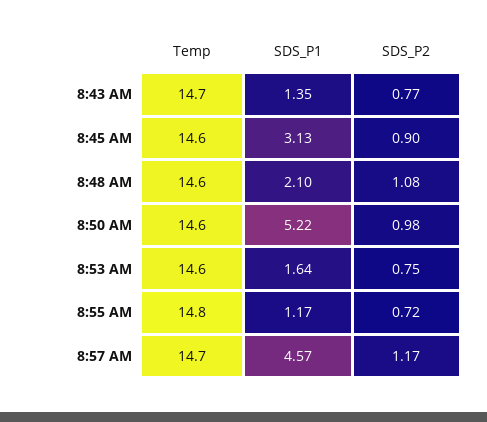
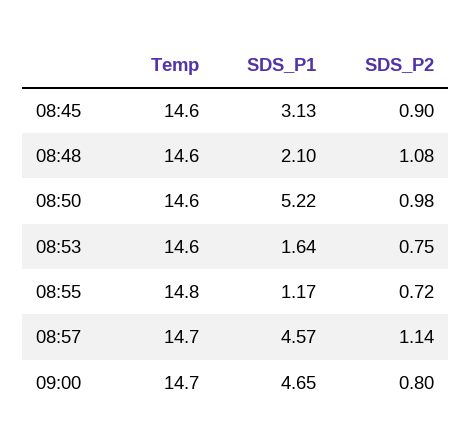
Temp, 8:43 AM: 14.7 -> none
SDS_P1, 8:43 AM: 1.35 -> none
SDS_P2, 8:43 AM: 0.77 -> none
SDS_P2, 8:57 AM: 1.17 -> 1.14
Temp, 09:00: none -> 14.7
SDS_P1, 09:00: none -> 4.65
SDS_P2, 09:00: none -> 0.8

